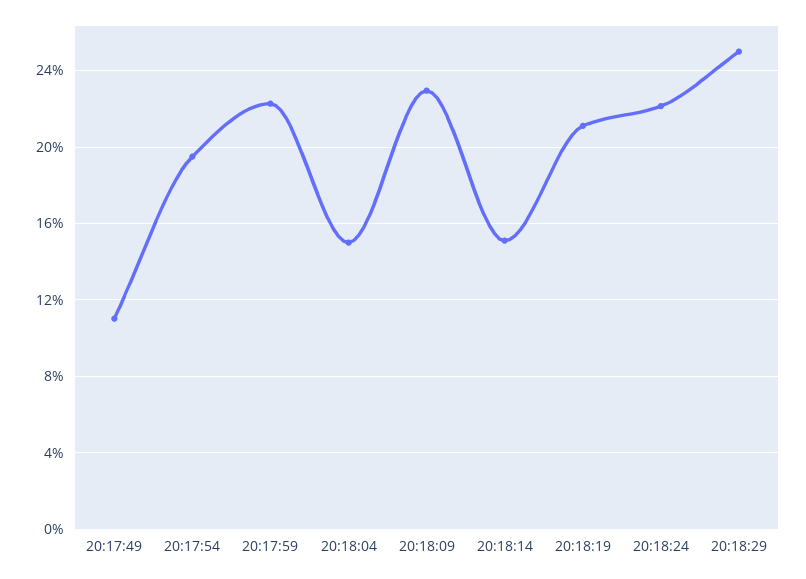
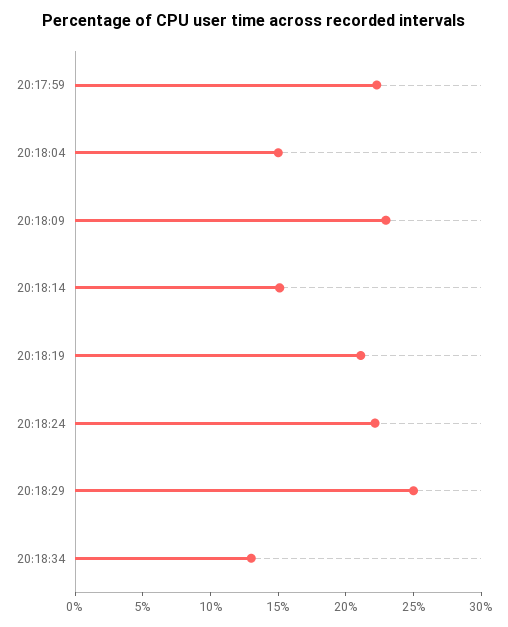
20:17:49: 11 -> none
20:17:54: 19.5 -> none
20:18:34: none -> 13

